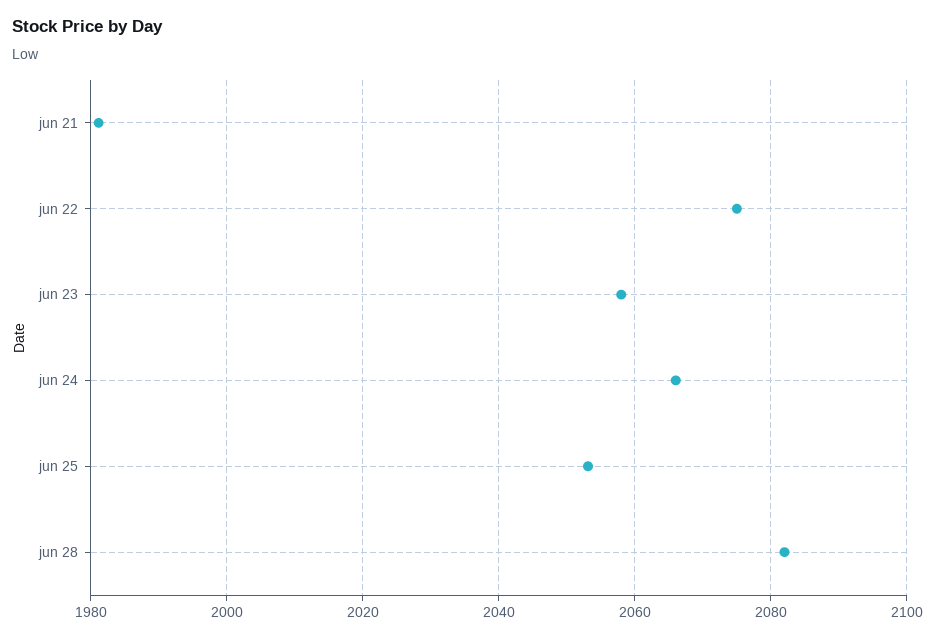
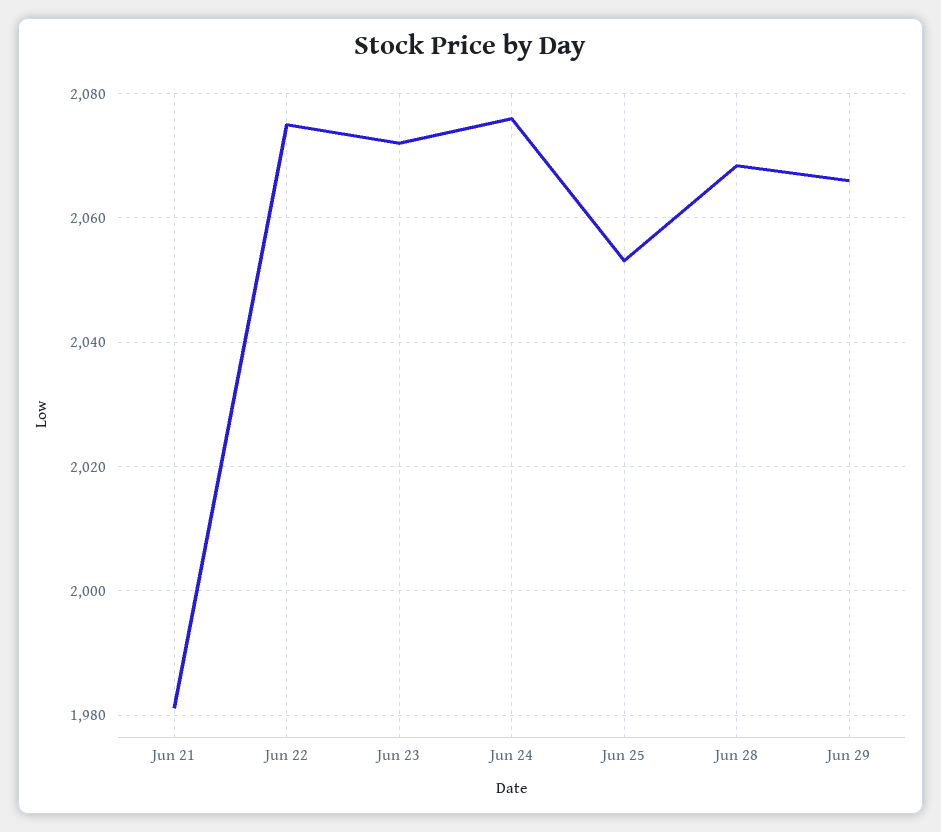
jun 23: 2058 -> 2072
jun 24: 2066 -> 2076
jun 28: 2082 -> 2068
Jun 29: none -> 2066

